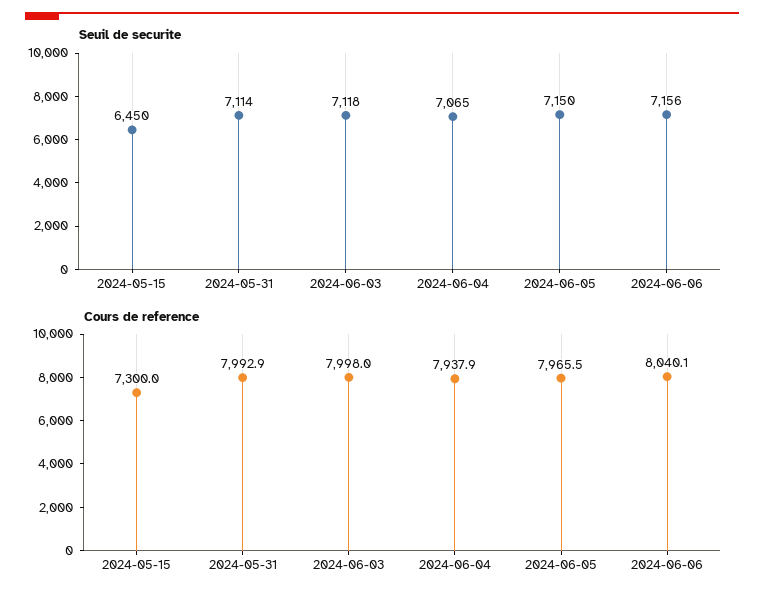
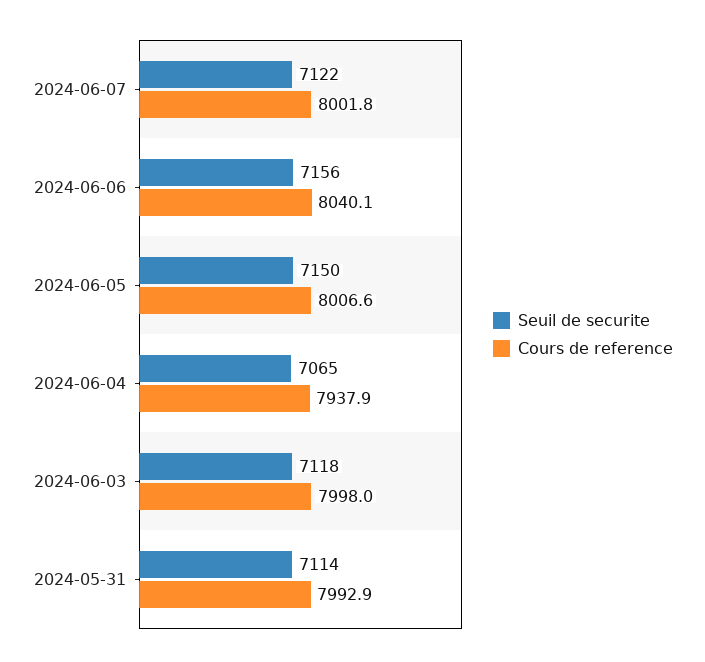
Seuil de securite, 2024-05-15: 6450 -> none
Cours de reference, 2024-05-15: 7300 -> none
Cours de reference, 2024-06-05: 7965.5 -> 8006.6
Seuil de securite, 2024-06-07: none -> 7122
Cours de reference, 2024-06-07: none -> 8001.8

